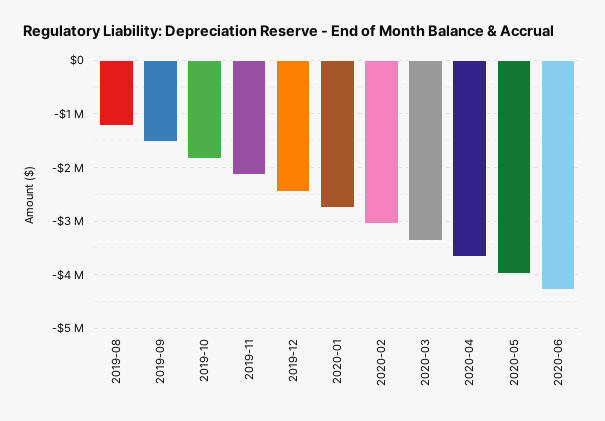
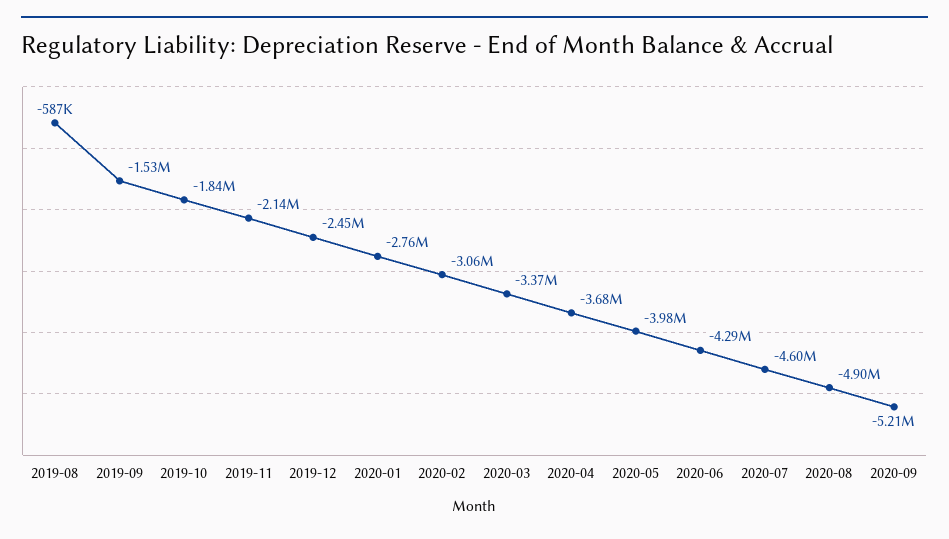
2019-08: -1200000 -> -587000
2020-07: none -> -4600000
2020-08: none -> -4900000
2020-09: none -> -5210000

